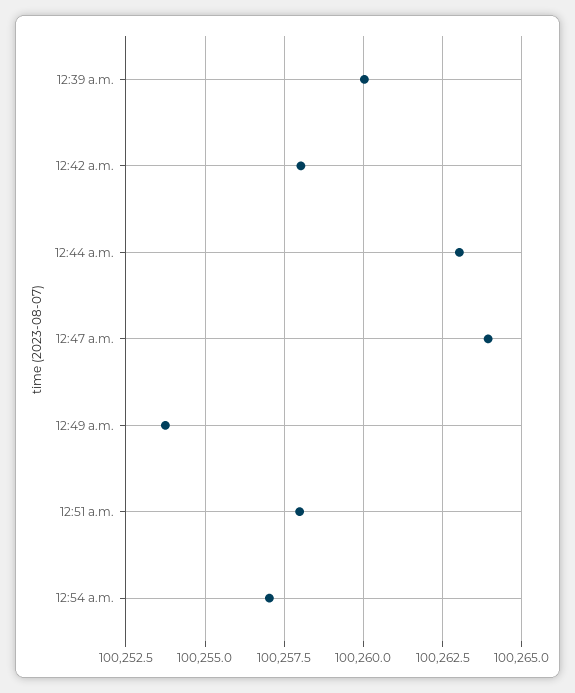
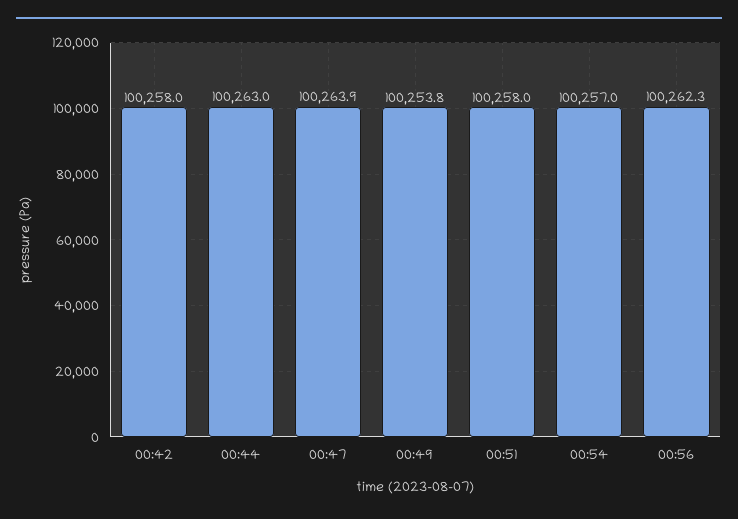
12:39 a.m.: 100260 -> none
00:56: none -> 100262.3

